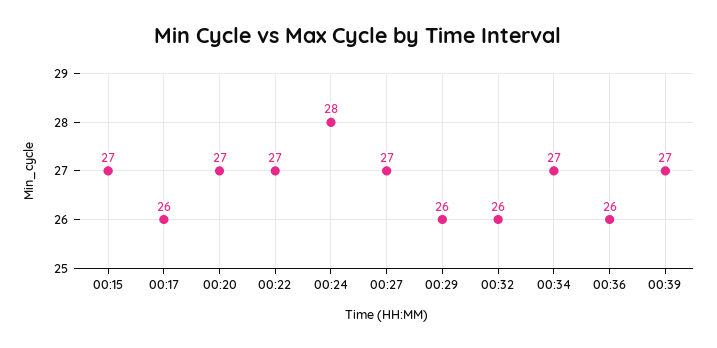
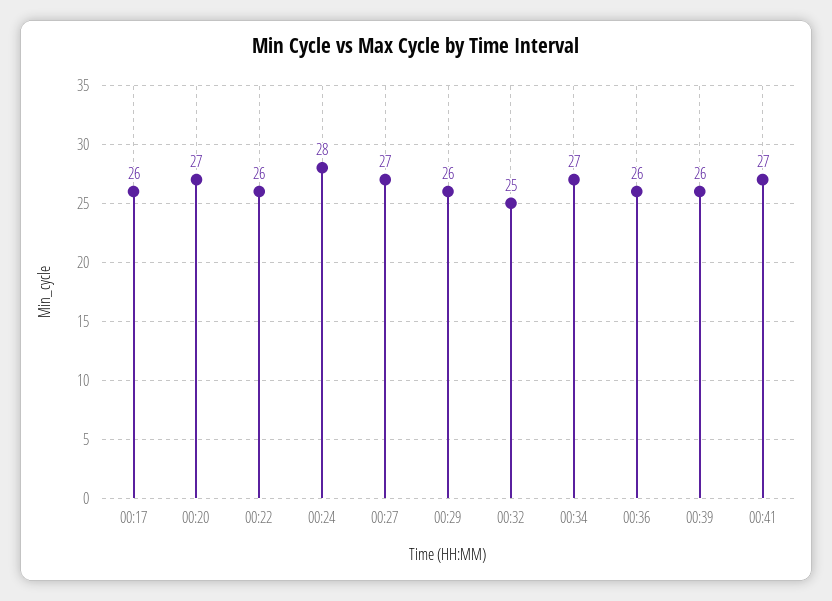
00:15: 27 -> none
00:22: 27 -> 26
00:32: 26 -> 25
00:39: 27 -> 26
00:41: none -> 27

